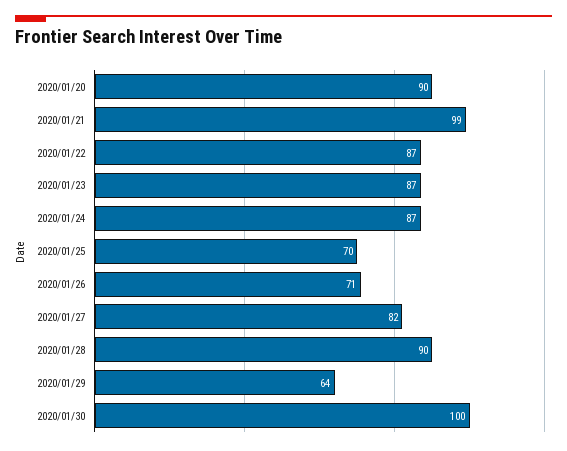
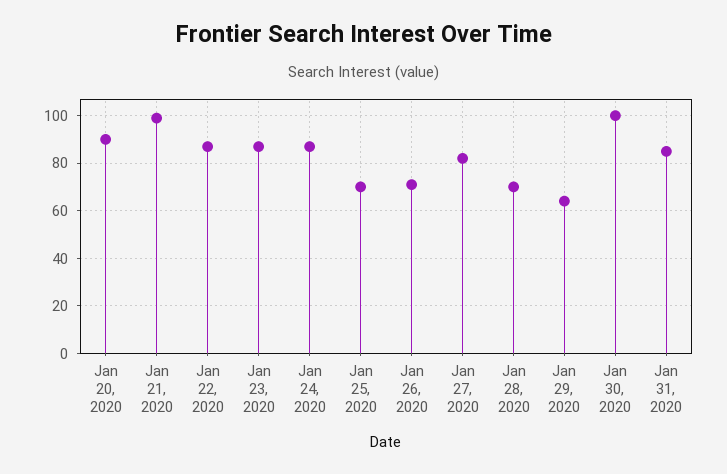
2020/01/28: 90 -> 70
Jan 31, 2020: none -> 85

